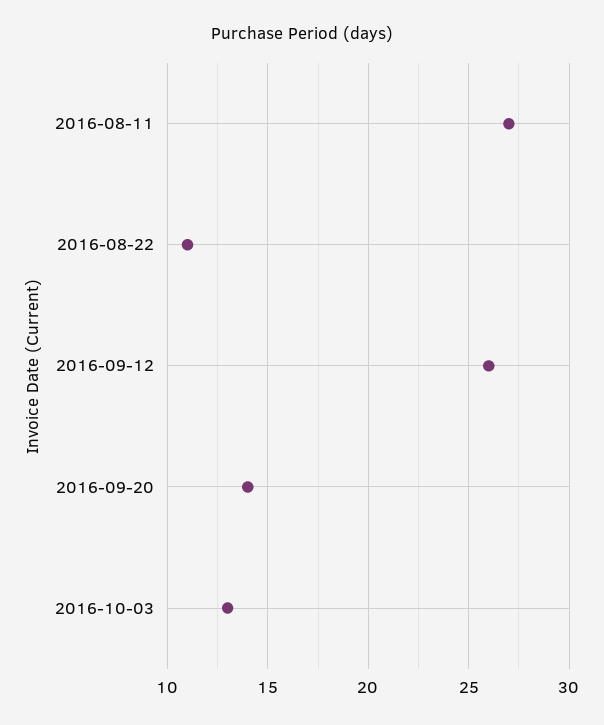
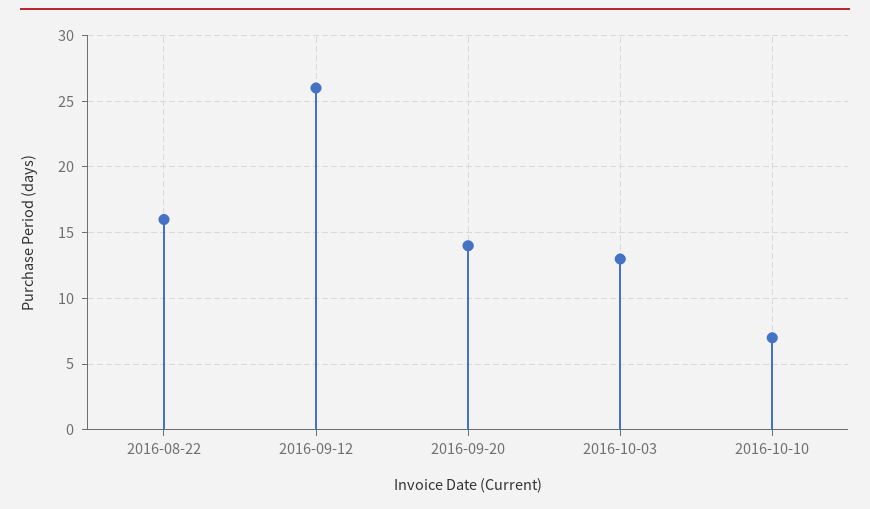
2016-08-11: 27 -> none
2016-08-22: 11 -> 16
2016-10-10: none -> 7

